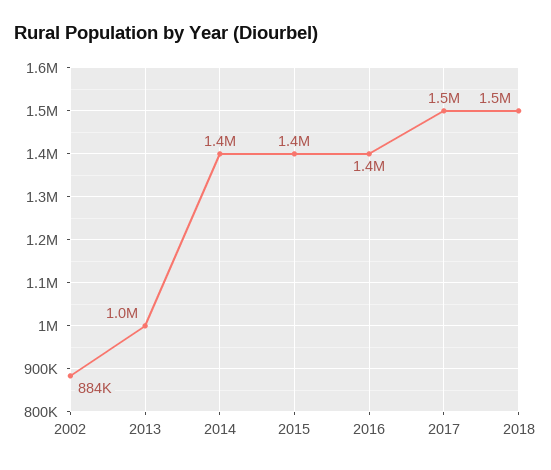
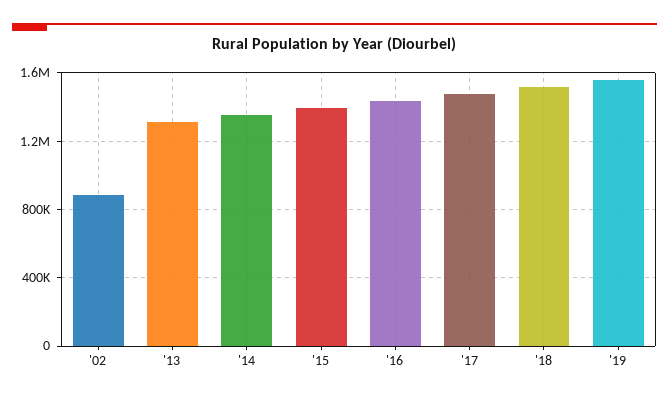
2013: 1000000 -> 1300000
'19: none -> 1550000

